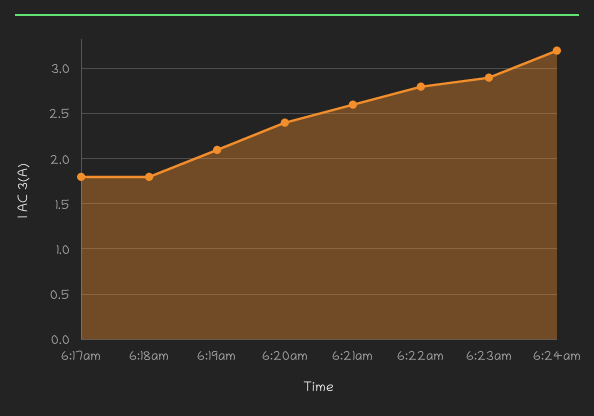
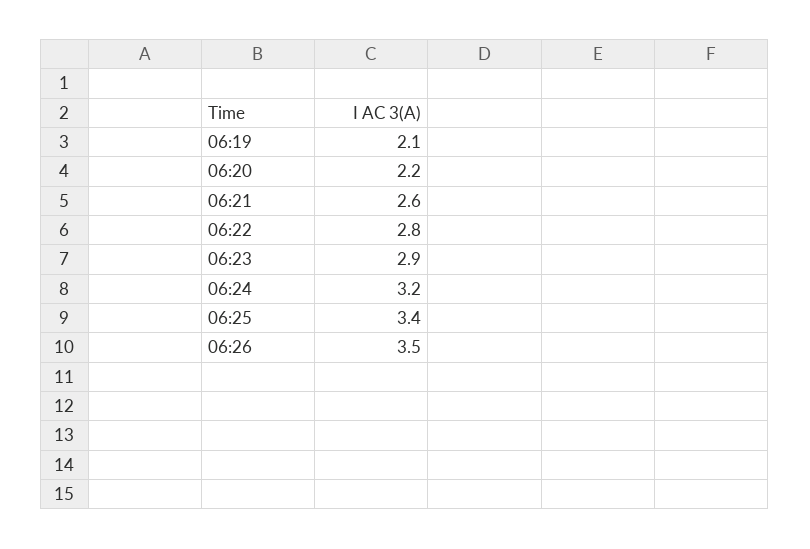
6:17am: 1.8 -> none
6:18am: 1.8 -> none
6:20am: 2.4 -> 2.2
06:25: none -> 3.4
06:26: none -> 3.5

